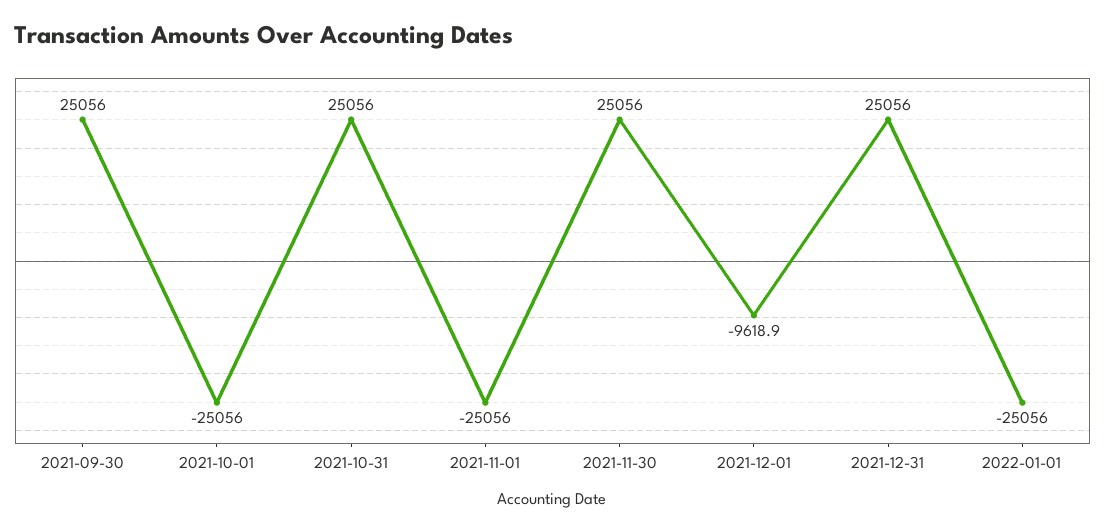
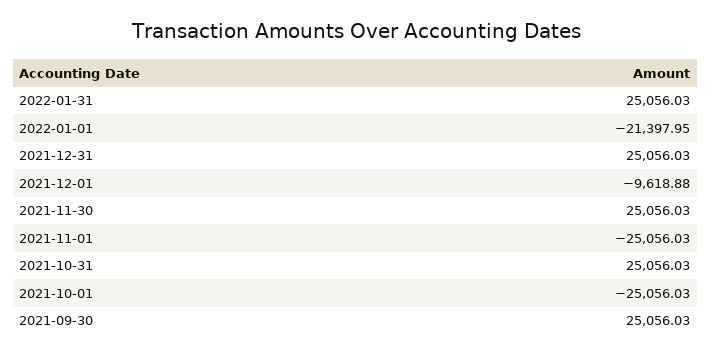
2022-01-01: -25056 -> -21397.95
2022-01-31: none -> 25056.03

